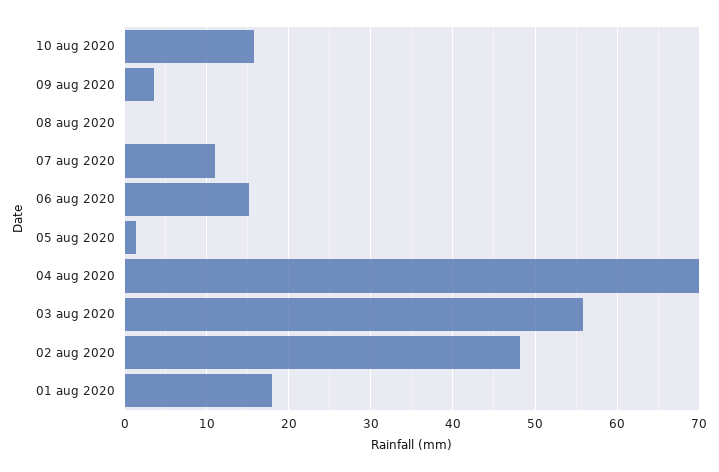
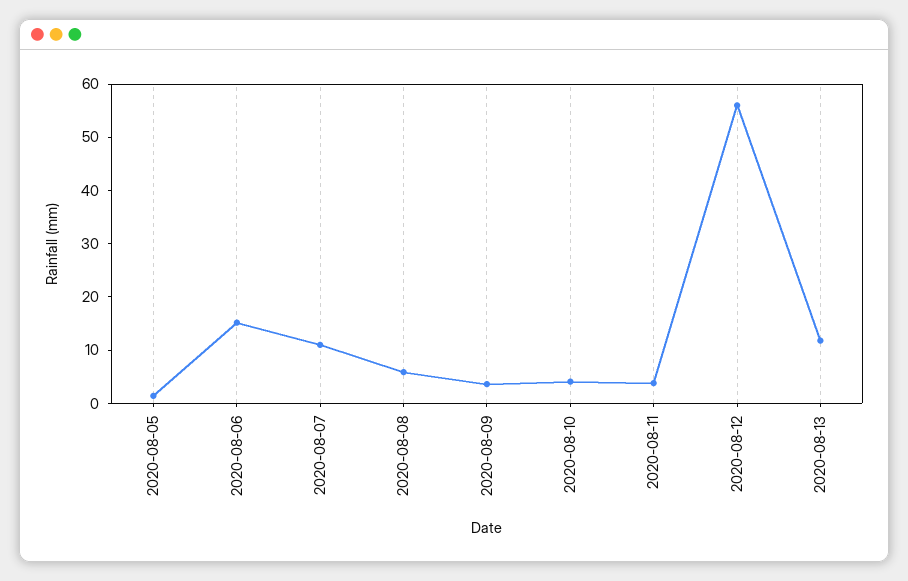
10 aug 2020: 16 -> 4
08 aug 2020: 0 -> 6
04 aug 2020: 70 -> none
03 aug 2020: 56 -> none
02 aug 2020: 48 -> none
01 aug 2020: 18 -> none
2020-08-11: none -> 4
2020-08-12: none -> 56
2020-08-13: none -> 12

